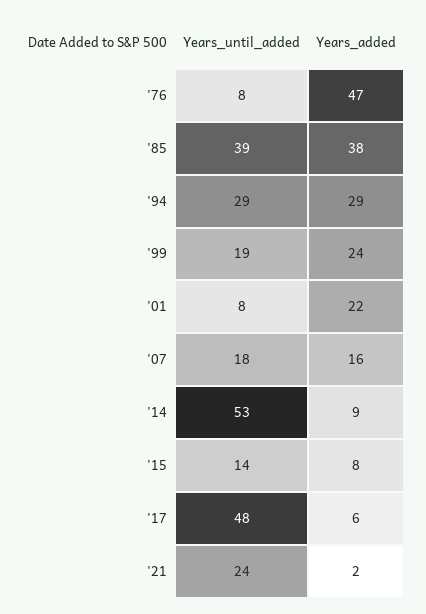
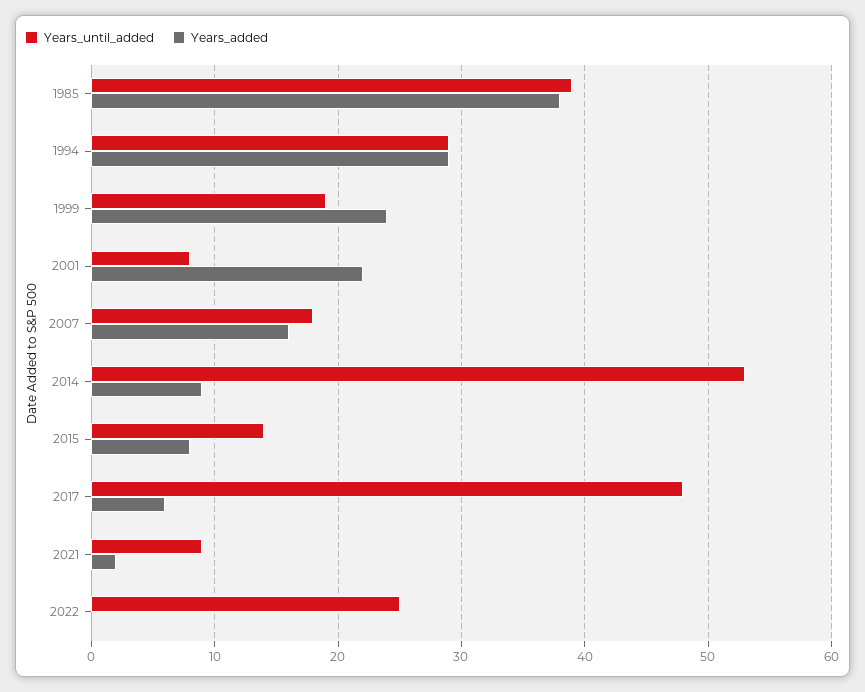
Years_until_added, '76: 8 -> none
Years_added, '76: 47 -> none
Years_until_added, '21: 24 -> 9
Years_until_added, 2022: none -> 25
Years_added, 2022: none -> 0

